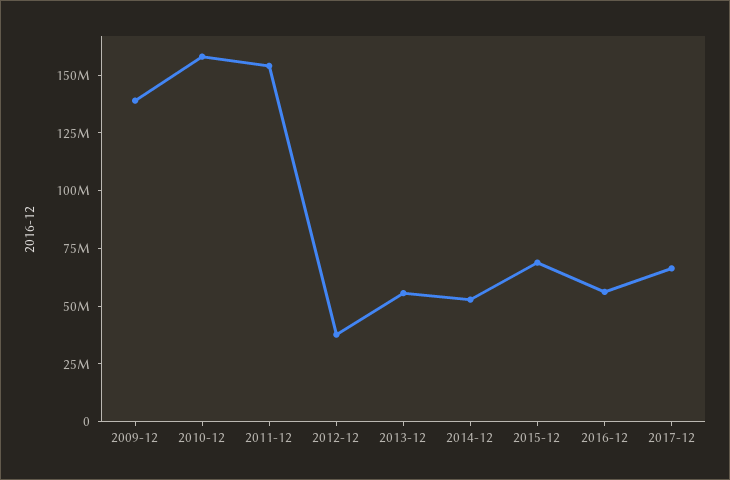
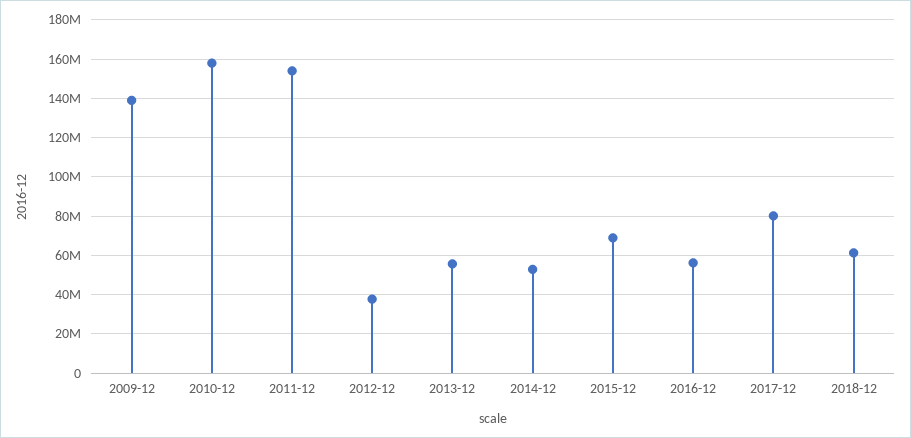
2017-12: 65000000 -> 80000000
2018-12: none -> 60000000

